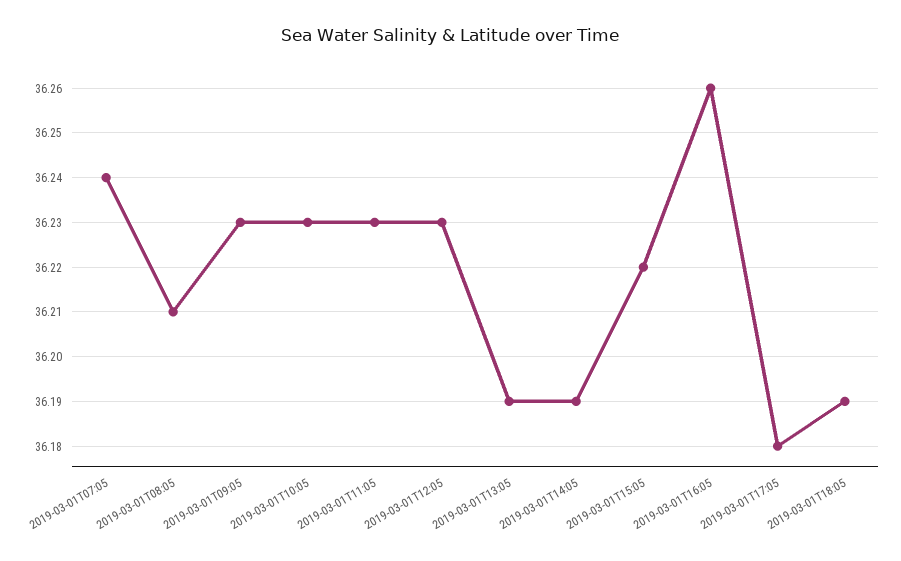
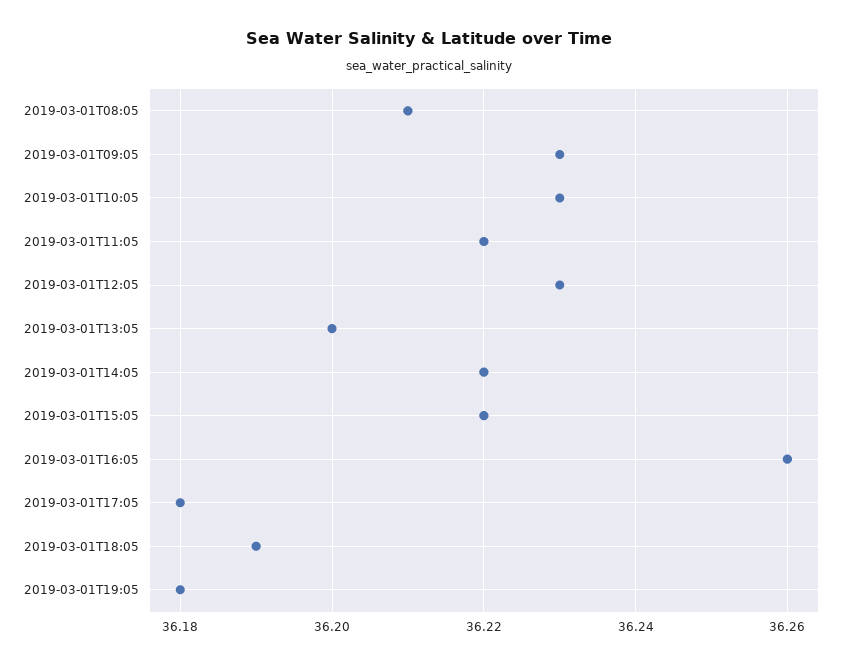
2019-03-01T07:05: 36.24 -> none
2019-03-01T11:05: 36.23 -> 36.22
2019-03-01T13:05: 36.19 -> 36.2
2019-03-01T14:05: 36.19 -> 36.22
2019-03-01T19:05: none -> 36.18

